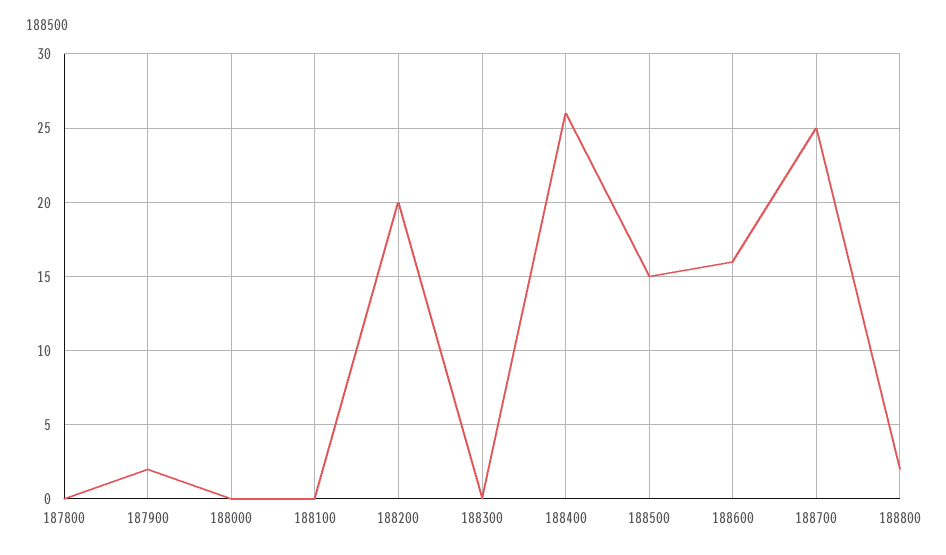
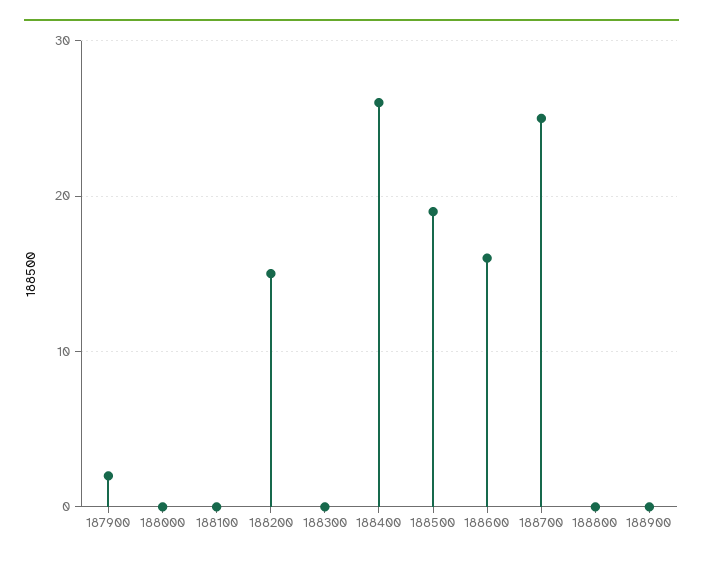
187800: 0 -> none
188200: 20 -> 15
188500: 15 -> 19
188800: 2 -> 0
188900: none -> 0

